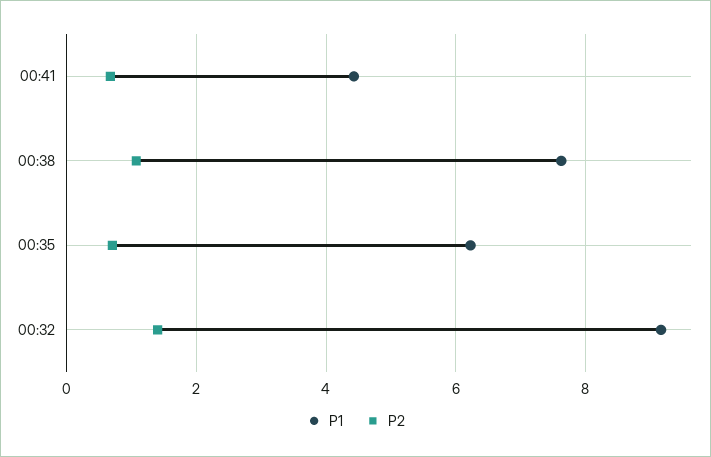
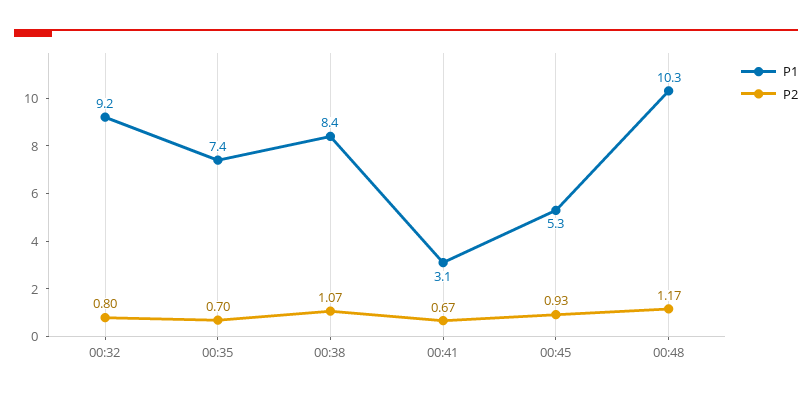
P1, 00:41: 4.4 -> 3.1
P1, 00:38: 7.6 -> 8.4
P1, 00:35: 6.2 -> 7.4
P2, 00:32: 1.4 -> 0.8
P1, 00:45: none -> 5.3
P2, 00:45: none -> 0.93
P1, 00:48: none -> 10.3
P2, 00:48: none -> 1.17

